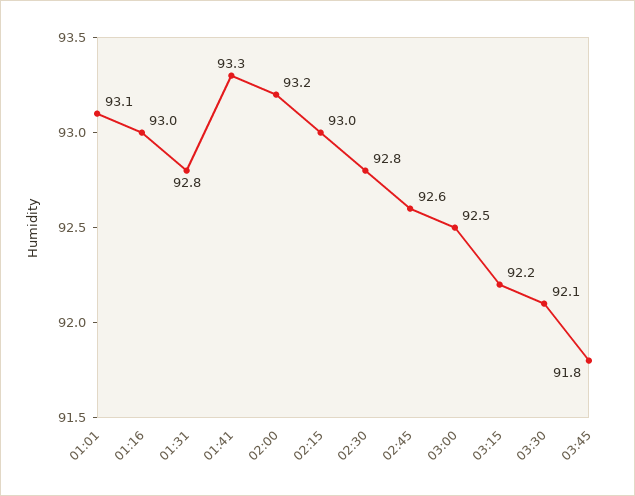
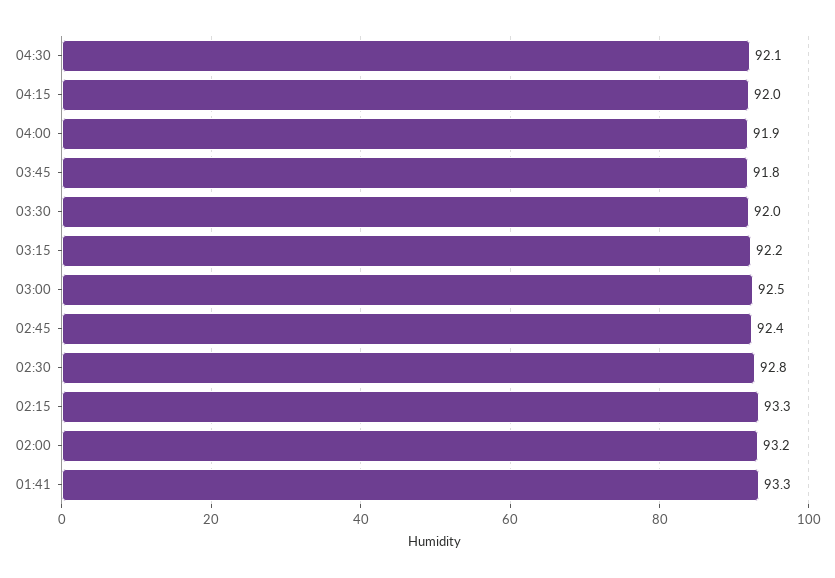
01:01: 93.1 -> none
01:16: 93 -> none
01:31: 92.8 -> none
02:15: 93 -> 93.3
02:45: 92.6 -> 92.4
03:30: 92.1 -> 92
04:30: none -> 92.1
04:15: none -> 92
04:00: none -> 91.9

